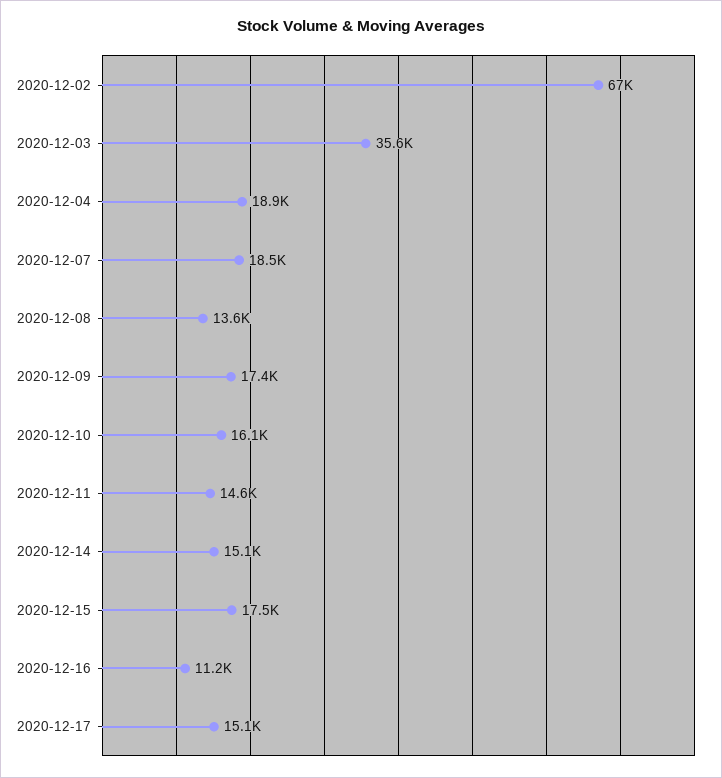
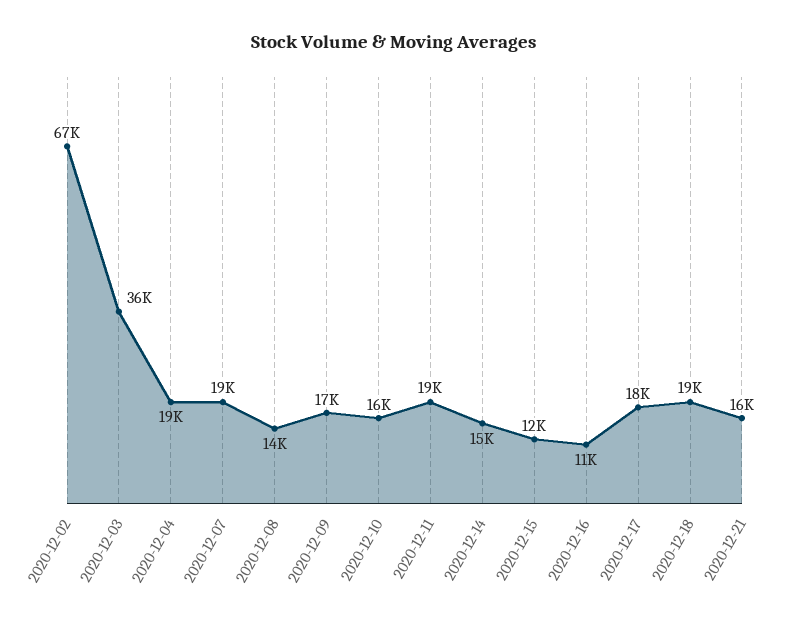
2020-12-11: 14600 -> 19000
2020-12-15: 17500 -> 12000
2020-12-17: 15100 -> 18000
2020-12-18: none -> 19000
2020-12-21: none -> 16000

